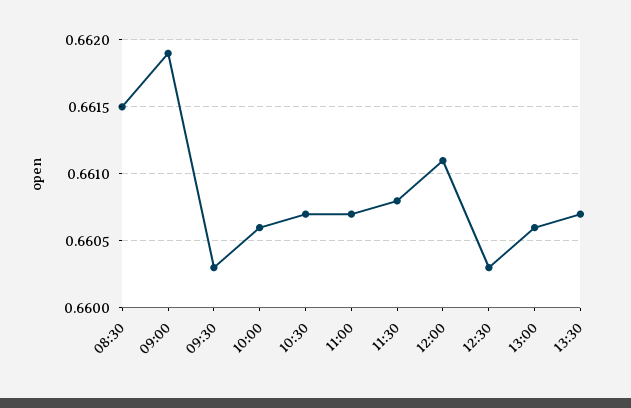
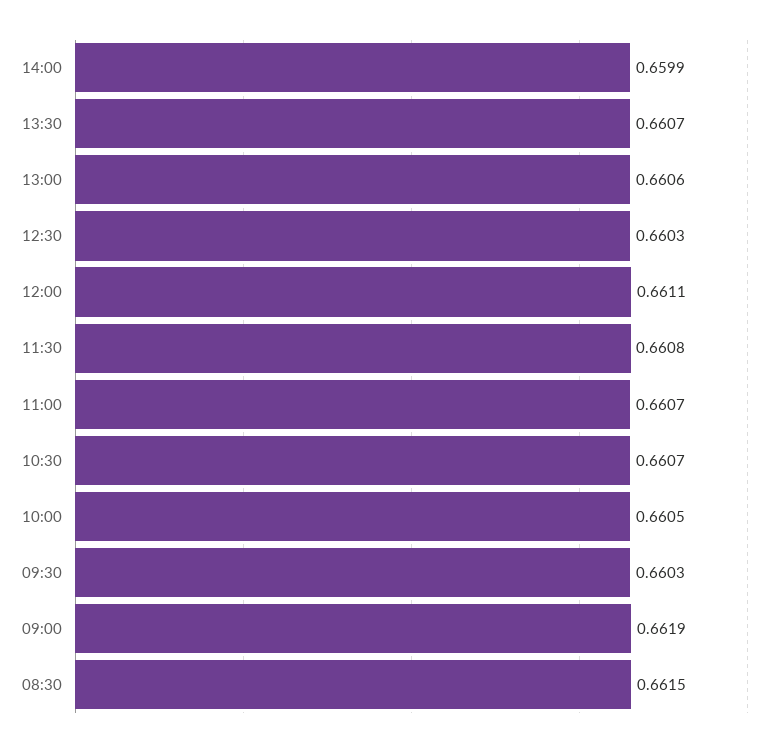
10:00: 0.6606 -> 0.6605
14:00: none -> 0.6599

